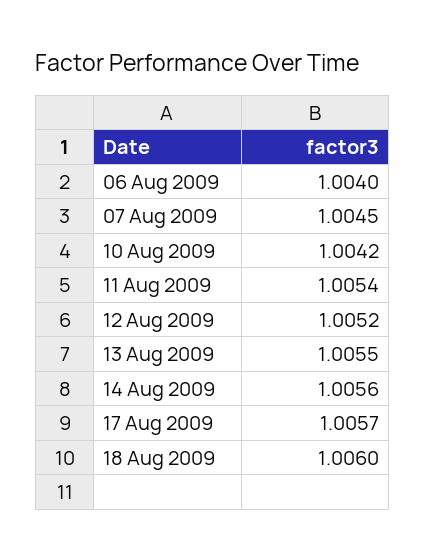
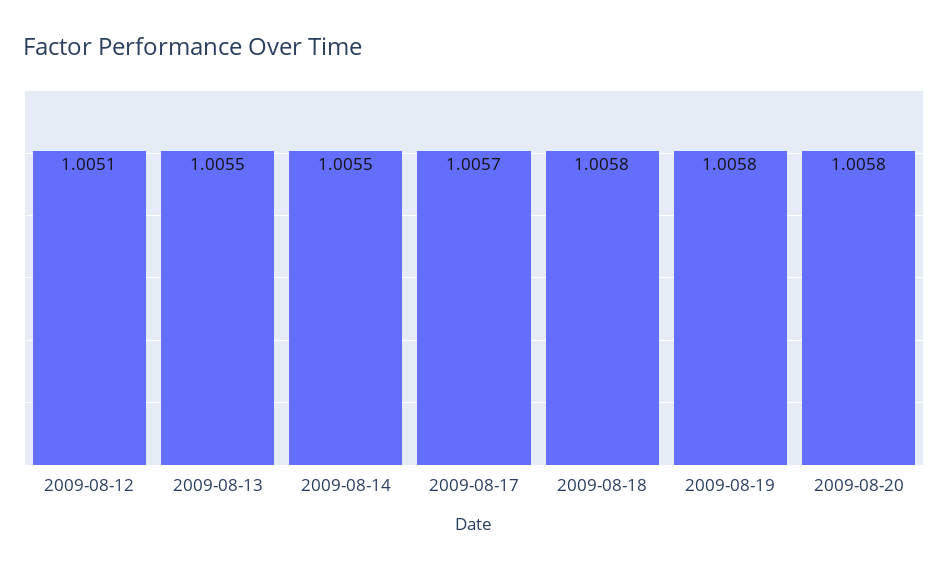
06 Aug 2009: 1.004 -> none
07 Aug 2009: 1.0045 -> none
10 Aug 2009: 1.0042 -> none
11 Aug 2009: 1.0054 -> none
12 Aug 2009: 1.0052 -> 1.0051
14 Aug 2009: 1.0056 -> 1.0055
18 Aug 2009: 1.006 -> 1.0058
2009-08-19: none -> 1.0058
2009-08-20: none -> 1.0058

